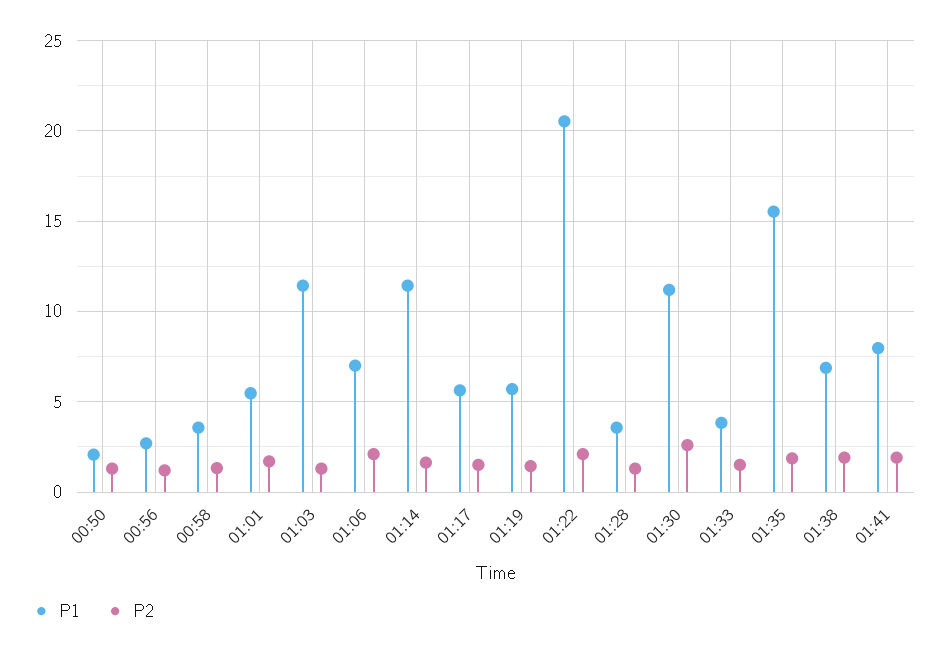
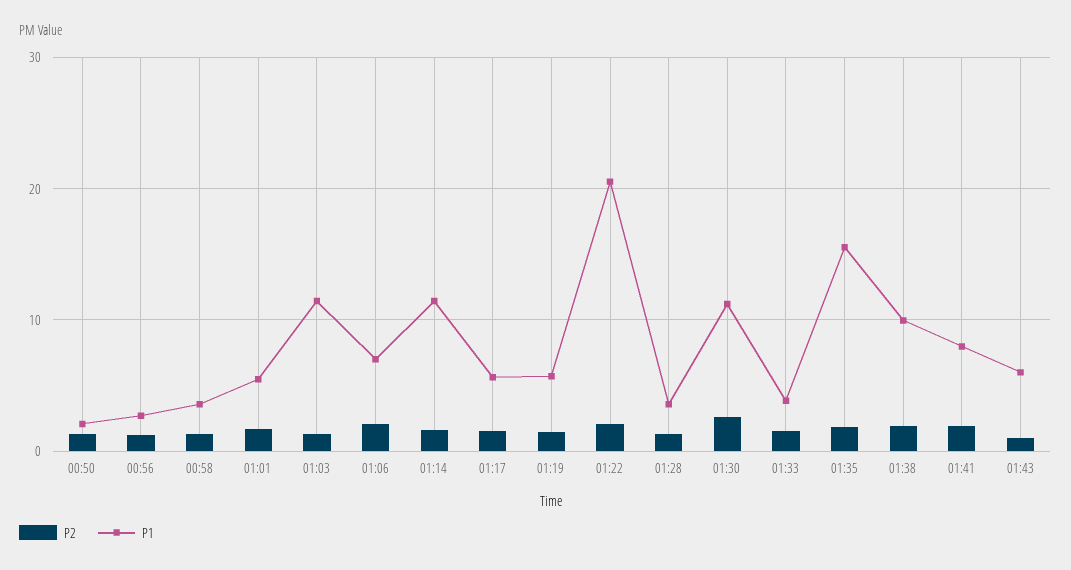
P1, 01:38: 7 -> 10
P2, 01:43: none -> 1
P1, 01:43: none -> 6

